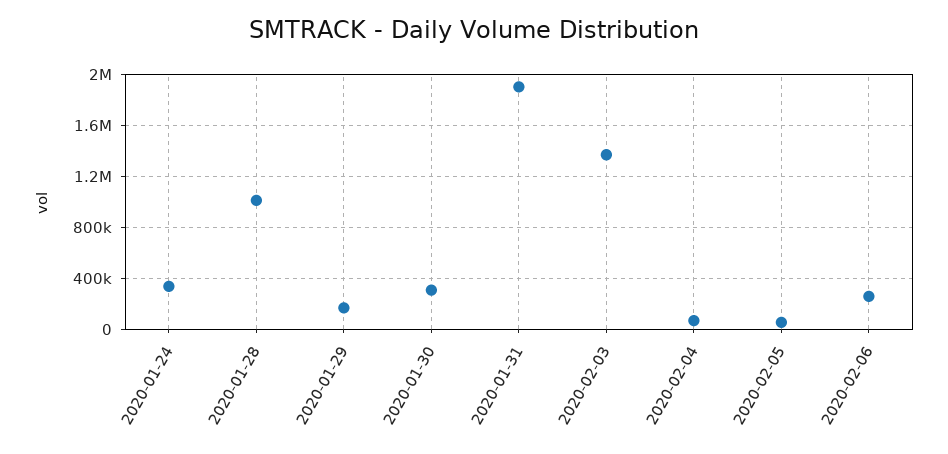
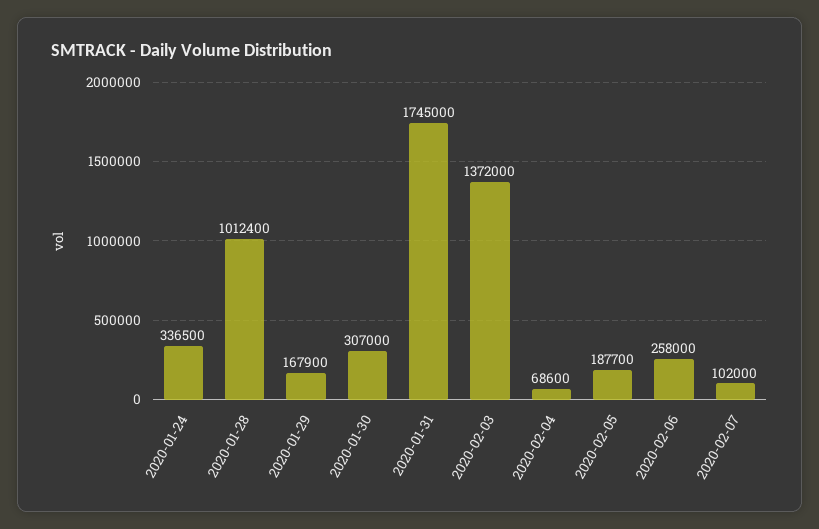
2020-01-31: 1900000 -> 1745000
2020-02-05: 50000 -> 187700
2020-02-07: none -> 102000

